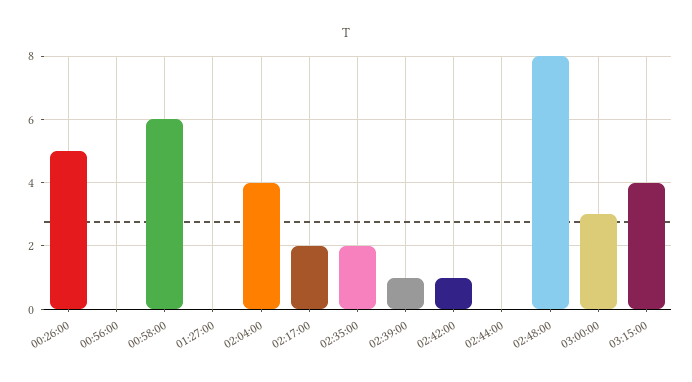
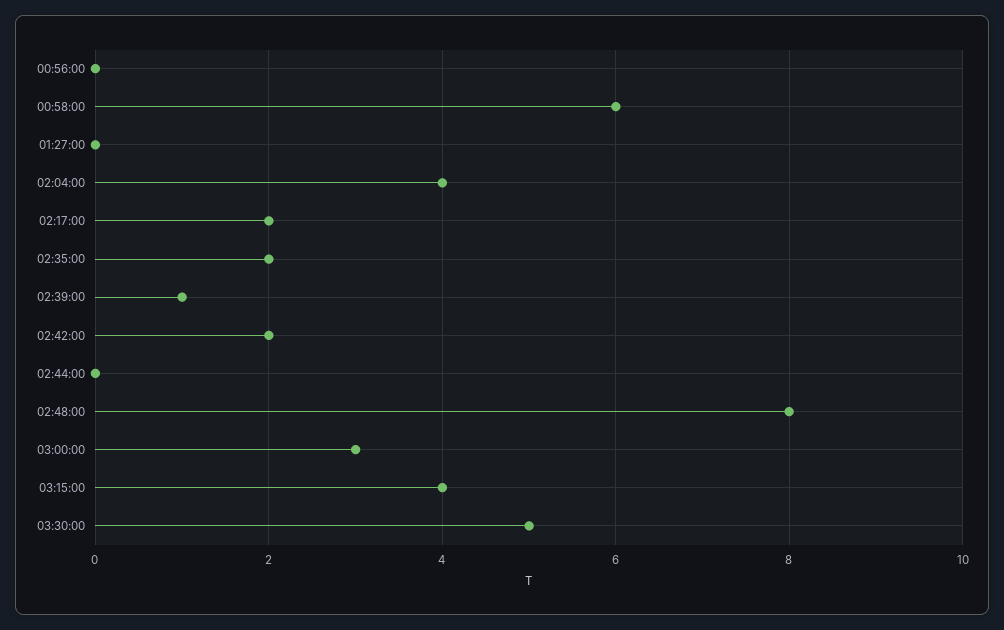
00:26:00: 5 -> none
02:42:00: 1 -> 2
03:30:00: none -> 5

